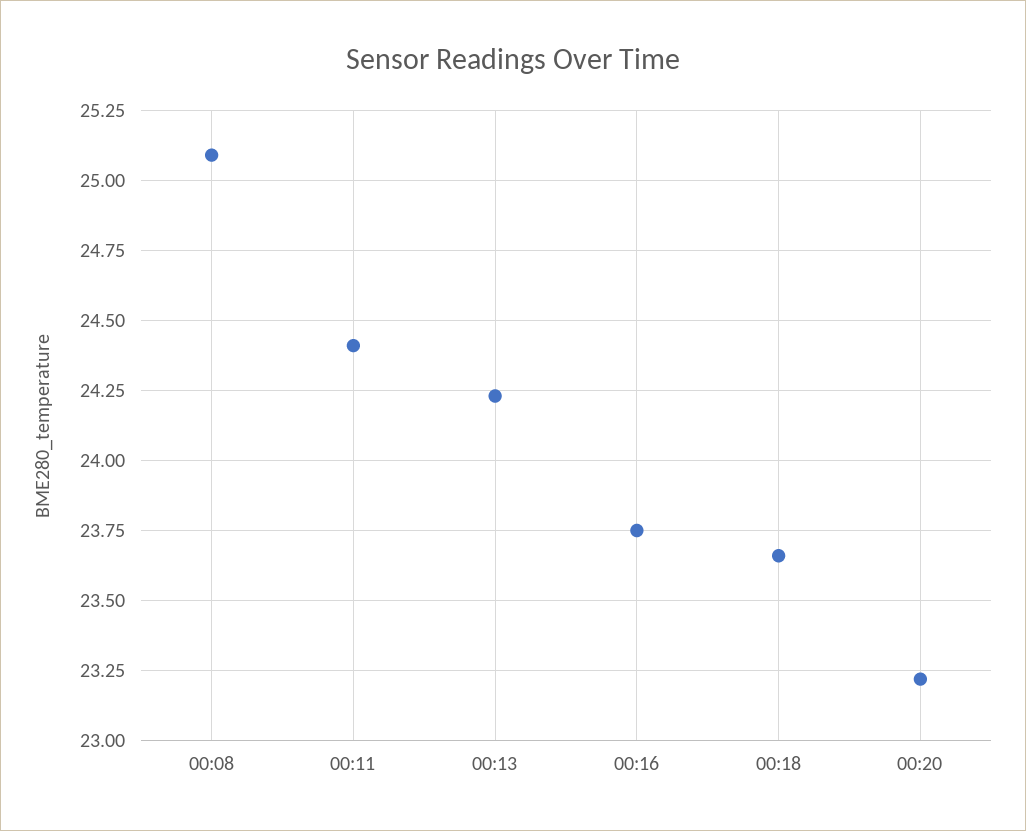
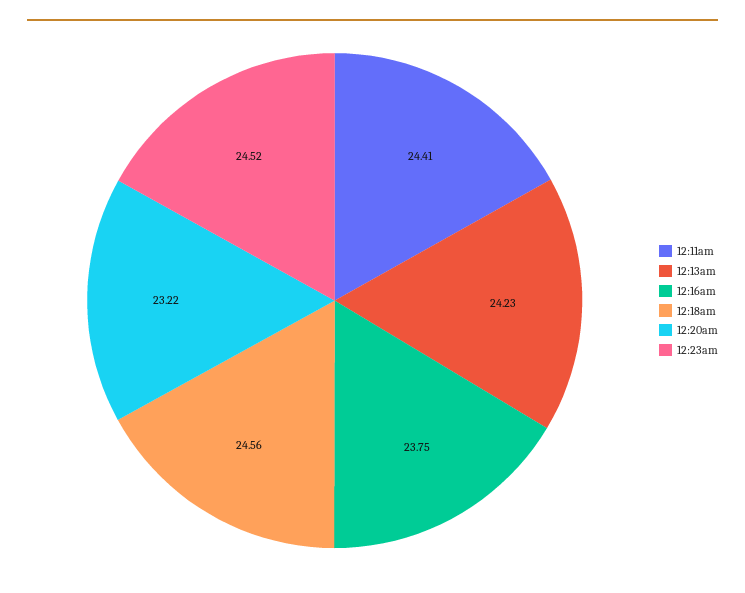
00:08: 25.1 -> none
00:18: 23.65 -> 24.56
12:23am: none -> 24.52

